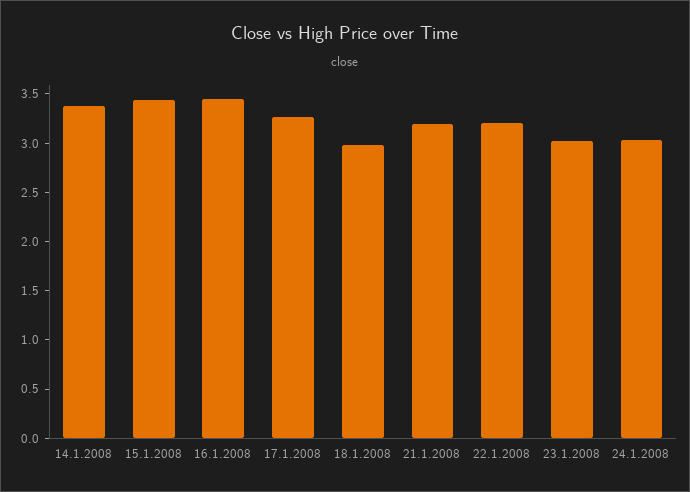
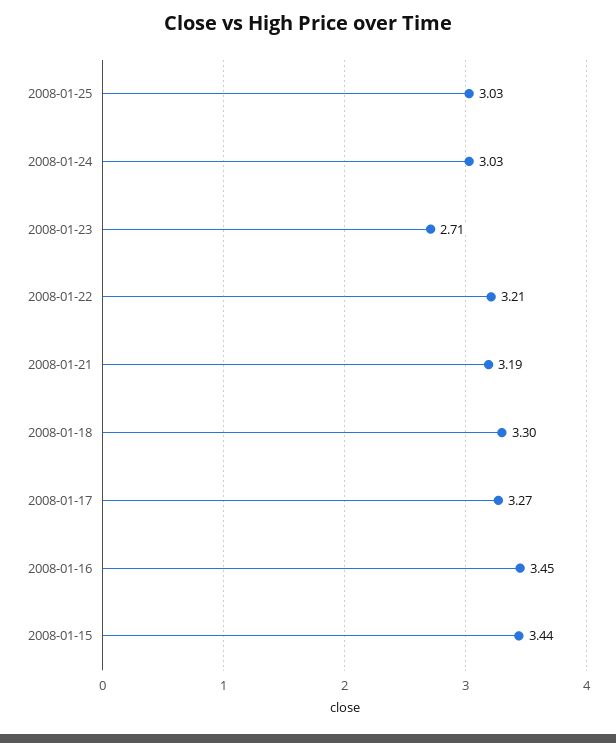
14.1.2008: 3.4 -> none
18.1.2008: 3 -> 3.3
23.1.2008: 3 -> 2.71
2008-01-25: none -> 3.03

